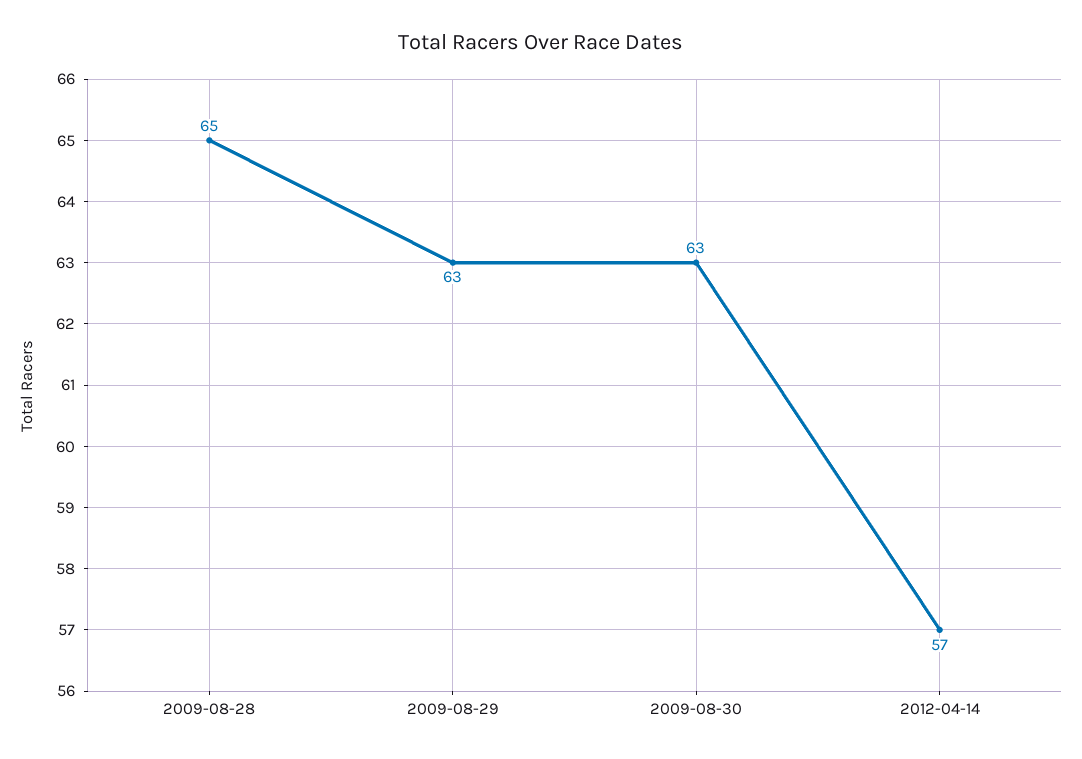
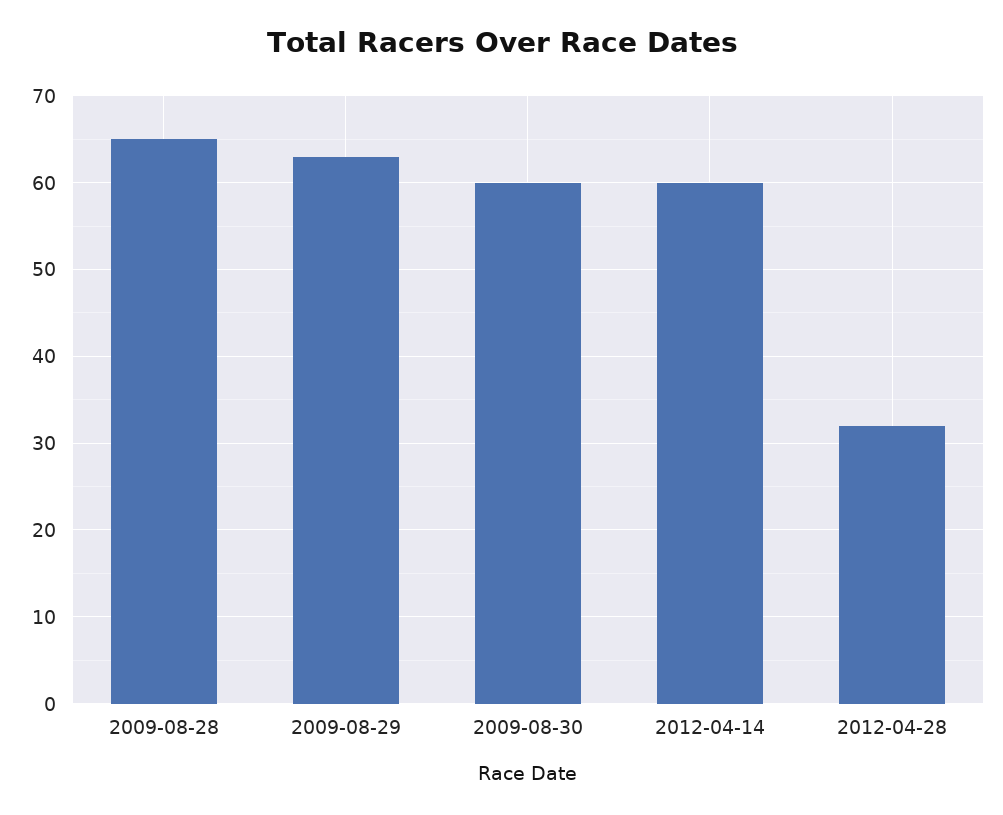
2009-08-30: 63 -> 60
2012-04-14: 57 -> 60
2012-04-28: none -> 32

